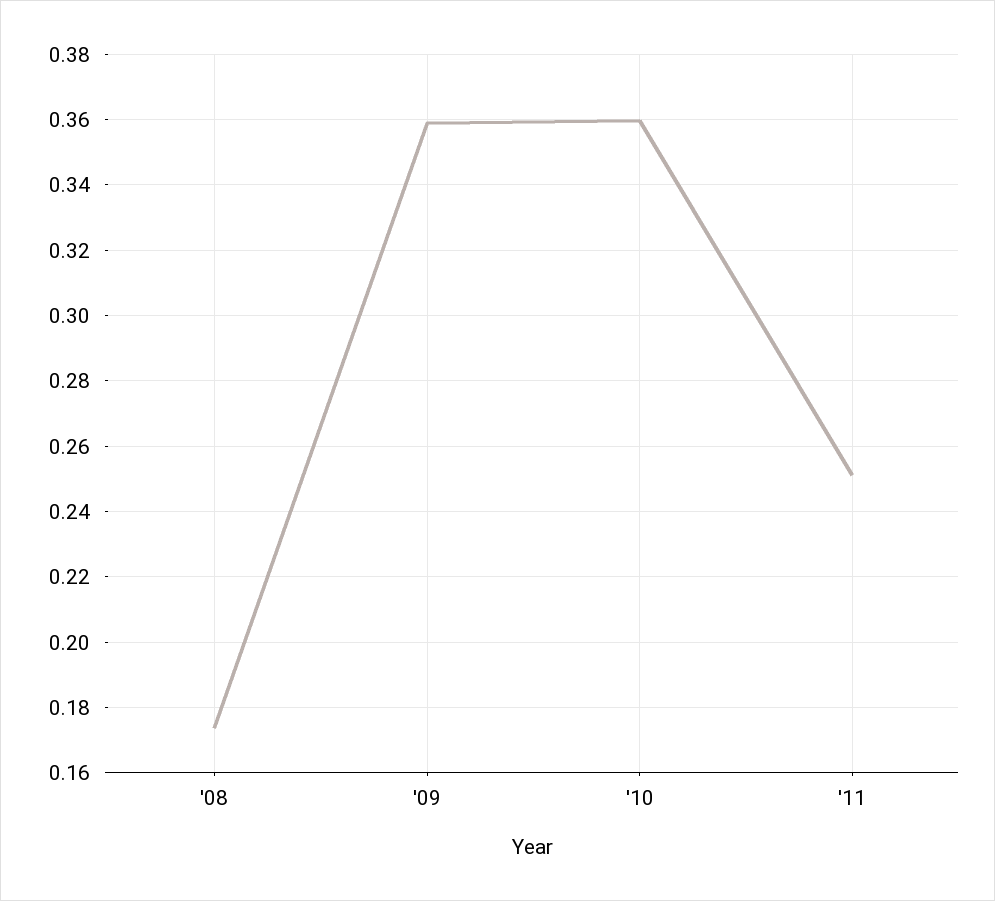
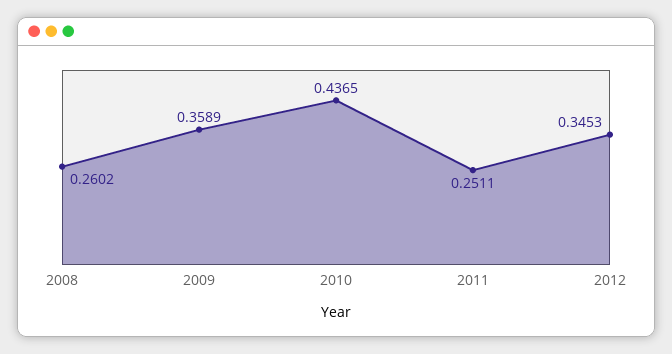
'08: 0.174 -> 0.2602
'10: 0.36 -> 0.4365
2012: none -> 0.3453

